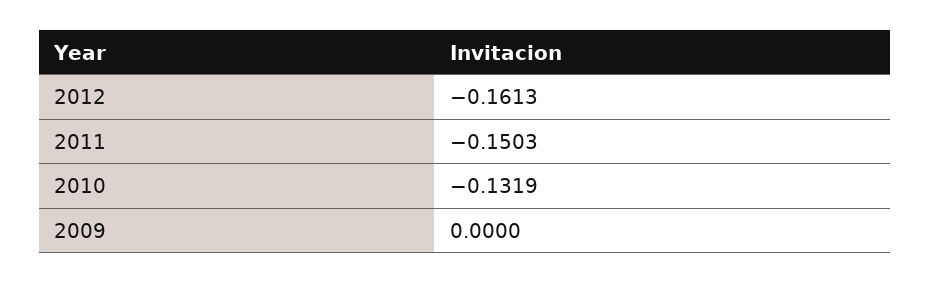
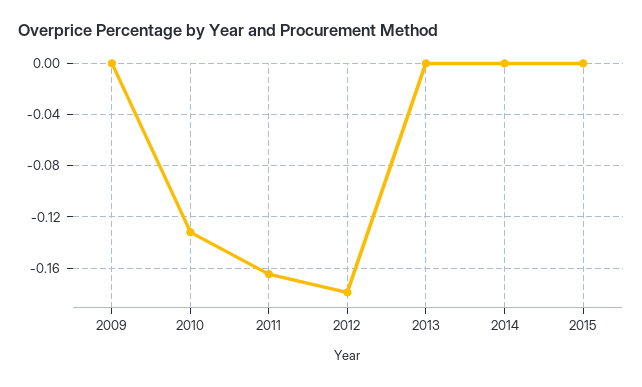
2012: -0.1613 -> -0.18
2011: -0.1503 -> -0.165
2013: none -> 0
2014: none -> 0
2015: none -> 0

